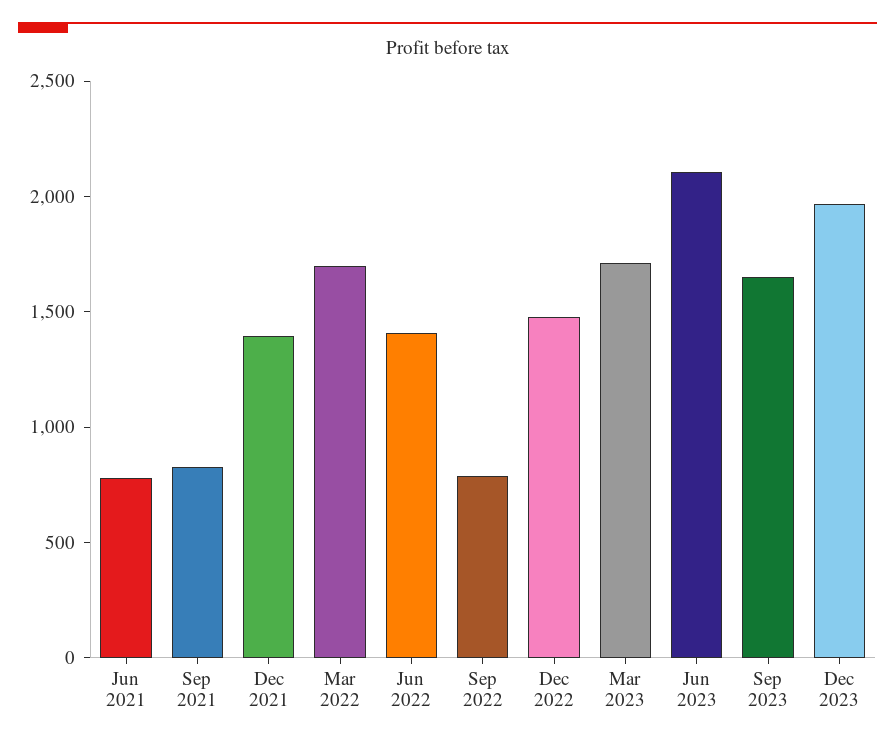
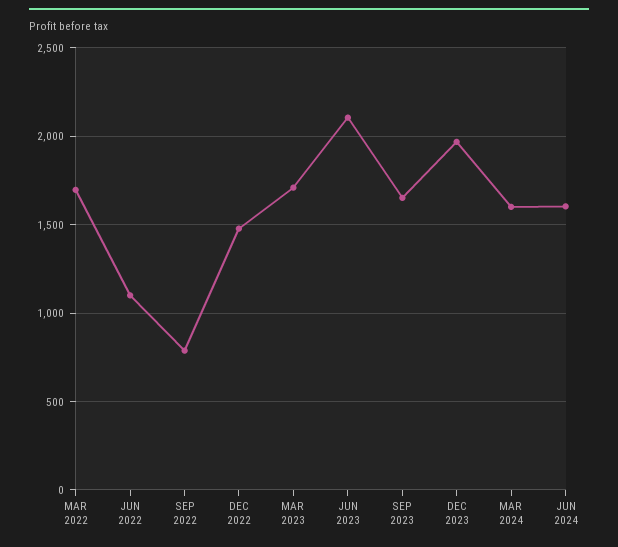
Jun 2021: 800 -> none
Sep 2021: 800 -> none
Dec 2021: 1400 -> none
Jun 2022: 1400 -> 1100
MAR 2024: none -> 1600
JUN 2024: none -> 1600

